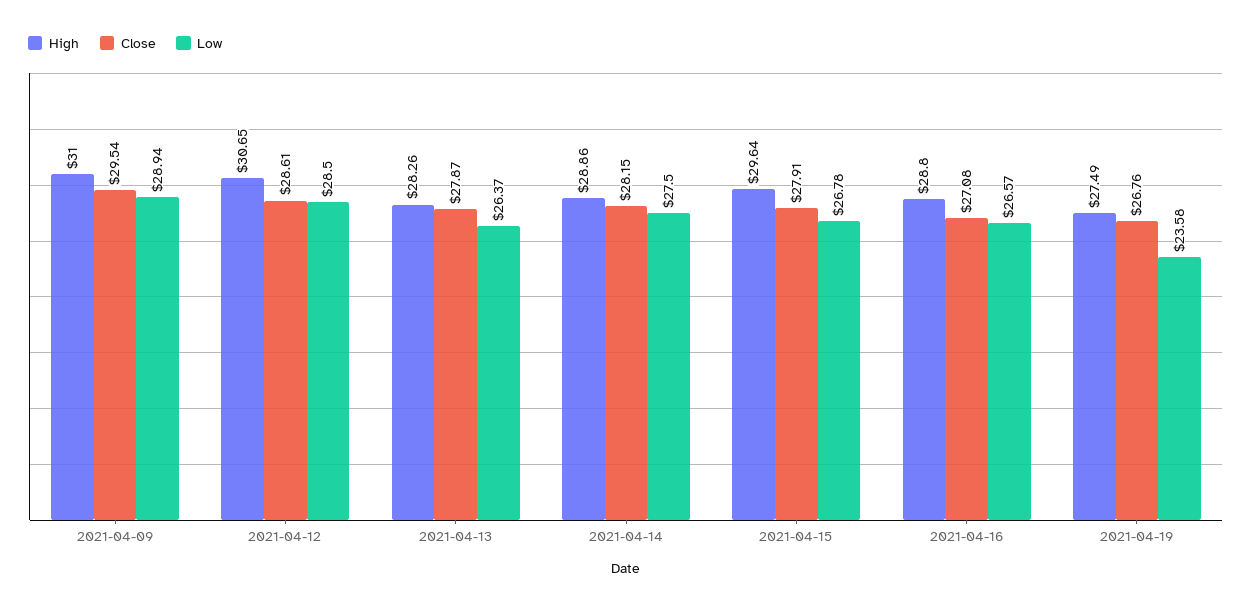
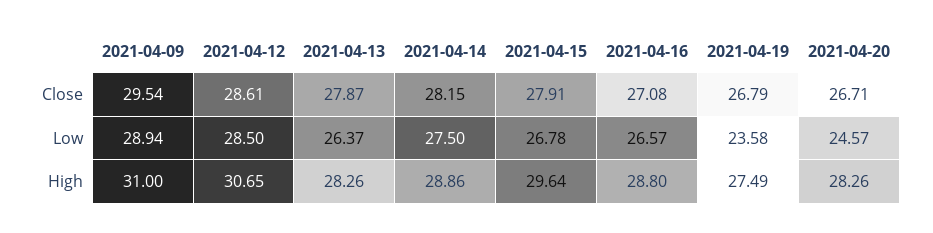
Close, 2021-04-19: 26.76 -> 26.79
Close, 2021-04-20: none -> 26.71
Low, 2021-04-20: none -> 24.57
High, 2021-04-20: none -> 28.26

